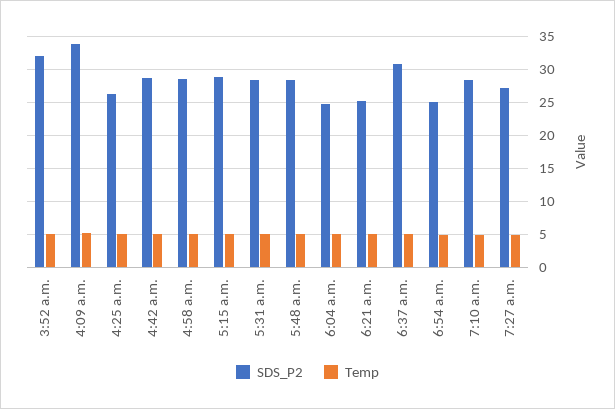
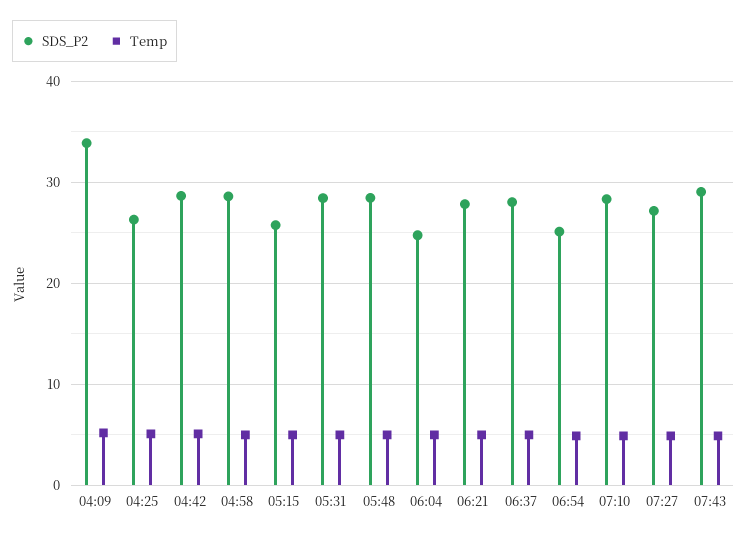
SDS_P2, 3:52 a.m.: 32 -> none
Temp, 3:52 a.m.: 5 -> none
SDS_P2, 5:15 a.m.: 29 -> 26
SDS_P2, 6:21 a.m.: 25 -> 28
SDS_P2, 6:37 a.m.: 31 -> 28
SDS_P2, 07:43: none -> 29
Temp, 07:43: none -> 5

